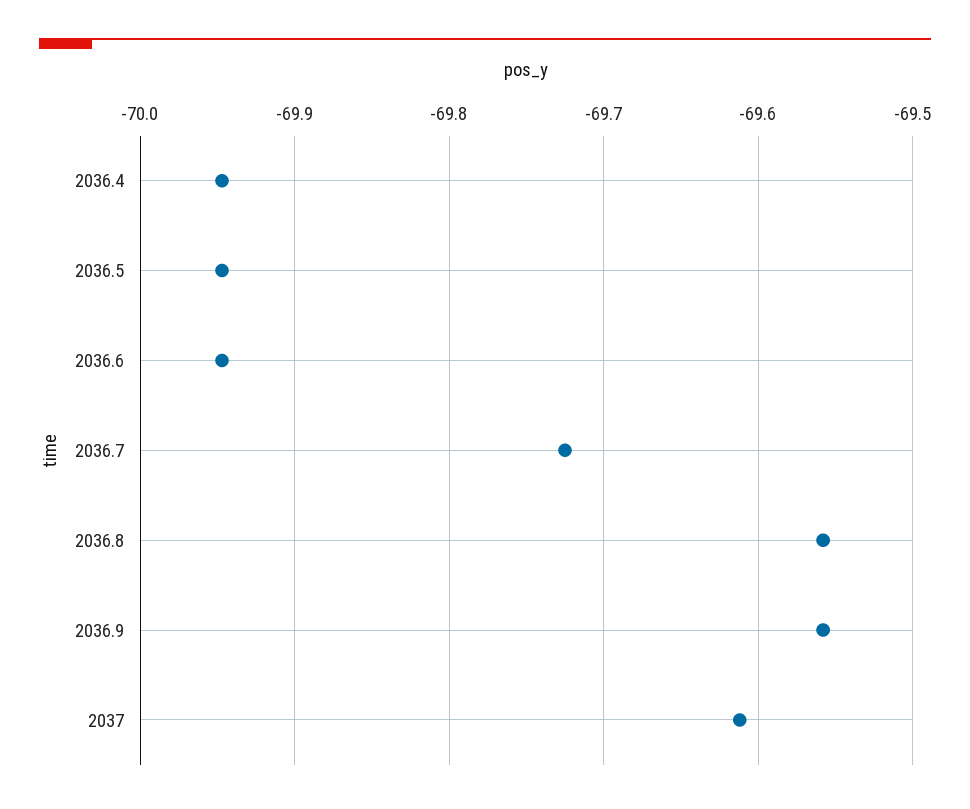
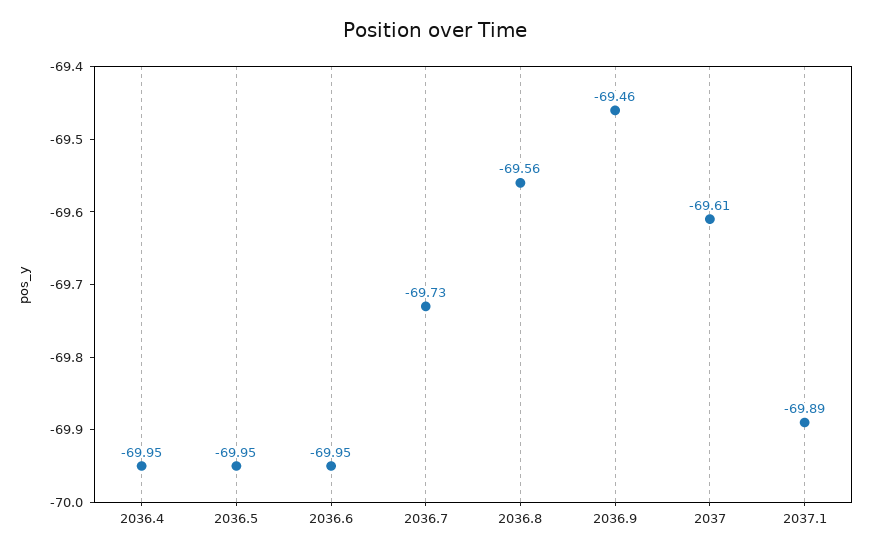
2036.9: -69.56 -> -69.46
2037.1: none -> -69.89

